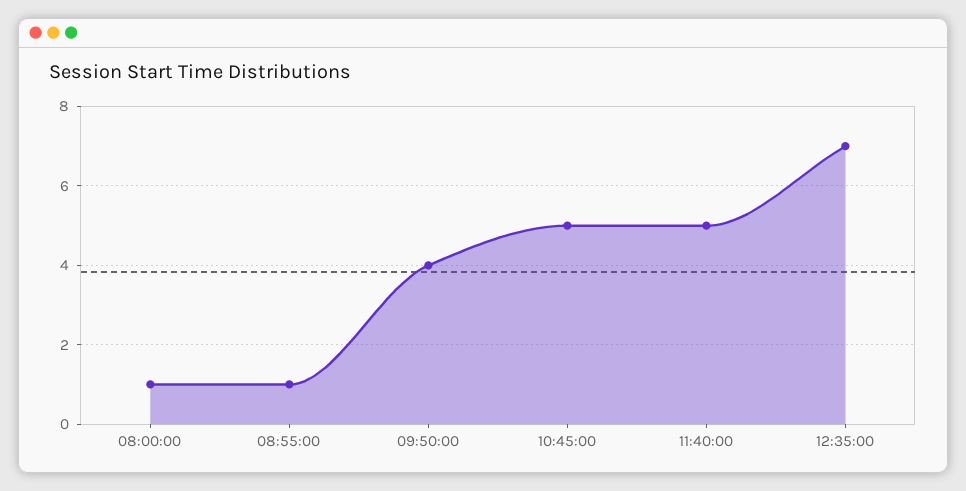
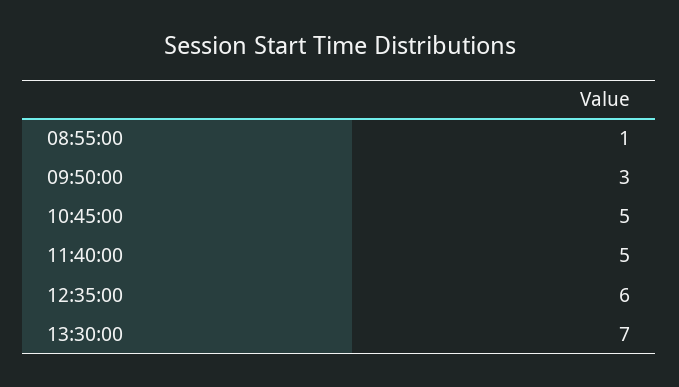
08:00:00: 1 -> none
09:50:00: 4 -> 3
12:35:00: 7 -> 6
13:30:00: none -> 7

